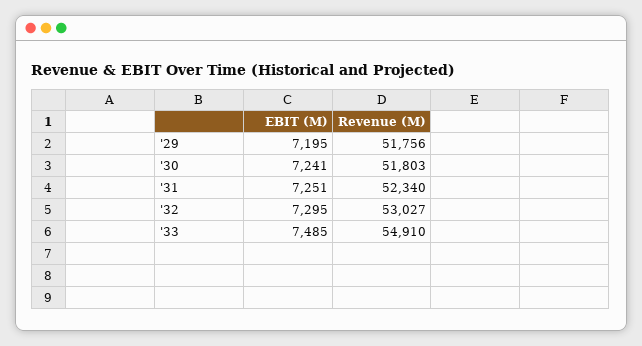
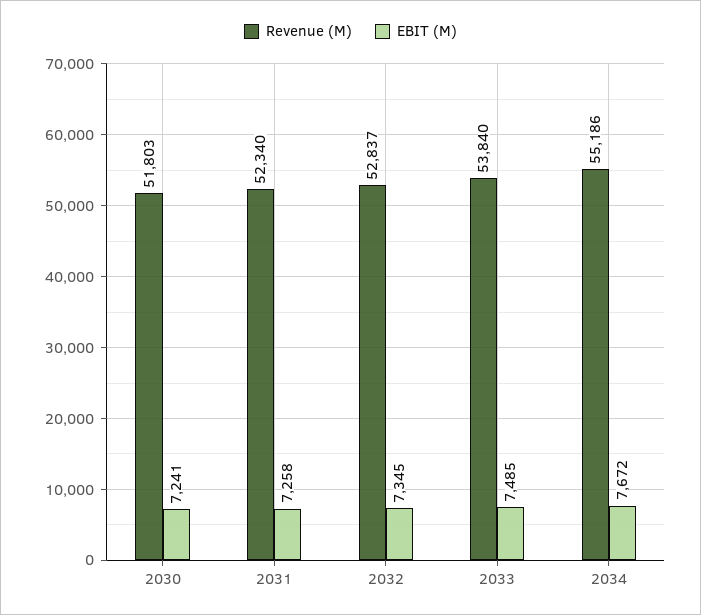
EBIT (M), '29: 7195 -> none
Revenue (M), '29: 51756 -> none
EBIT (M), '31: 7251 -> 7258
EBIT (M), '32: 7295 -> 7345
Revenue (M), '32: 53027 -> 52837
Revenue (M), '33: 54910 -> 53840
Revenue (M), 2034: none -> 55186
EBIT (M), 2034: none -> 7672

